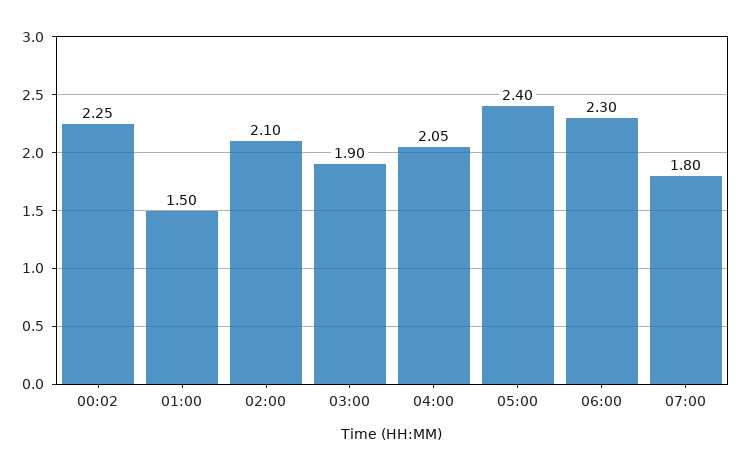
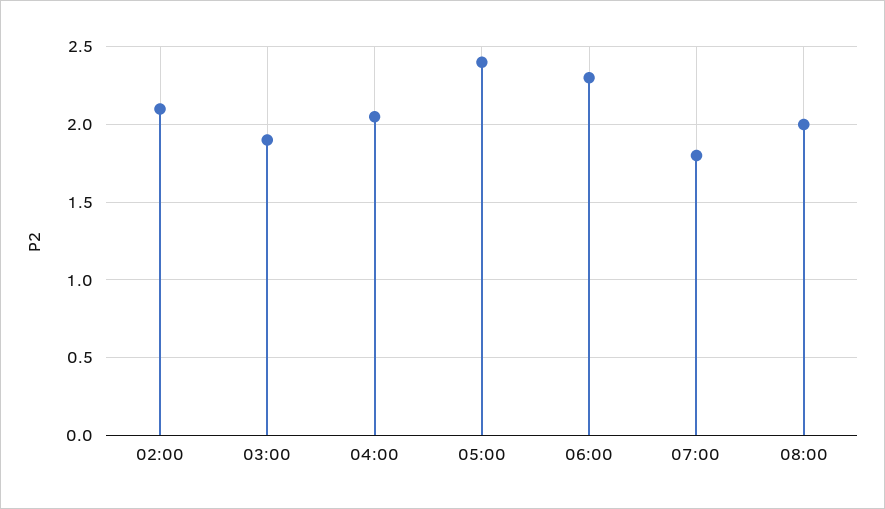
00:02: 2.25 -> none
01:00: 1.5 -> none
08:00: none -> 2

